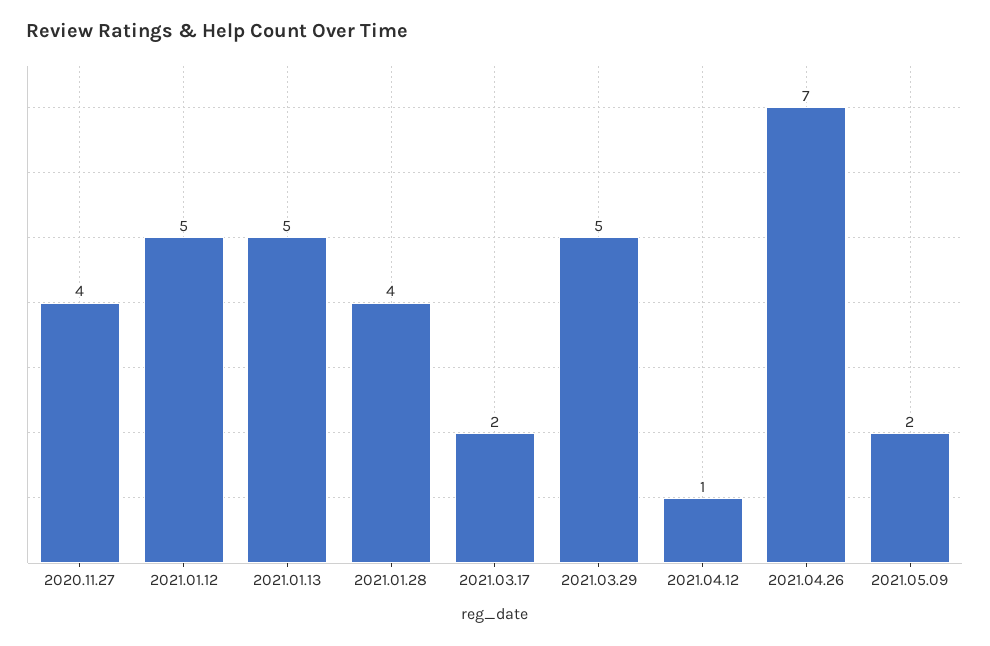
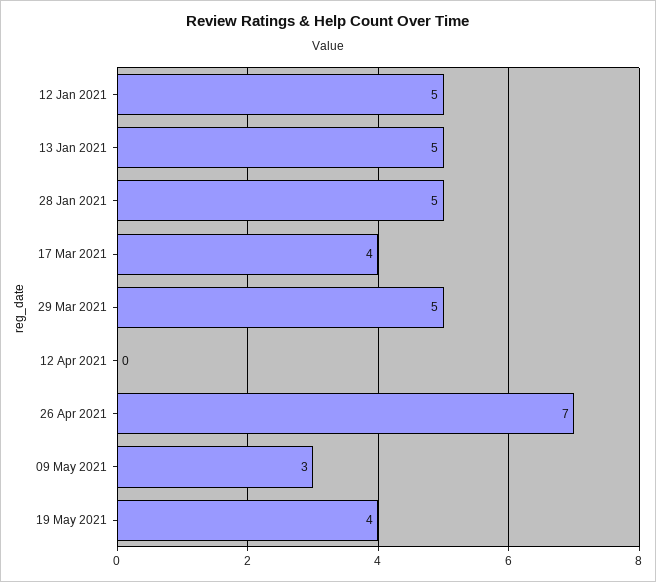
2020.11.27: 4 -> none
2021.01.28: 4 -> 5
2021.03.17: 2 -> 4
2021.04.12: 1 -> 0
2021.05.09: 2 -> 3
19 May 2021: none -> 4

